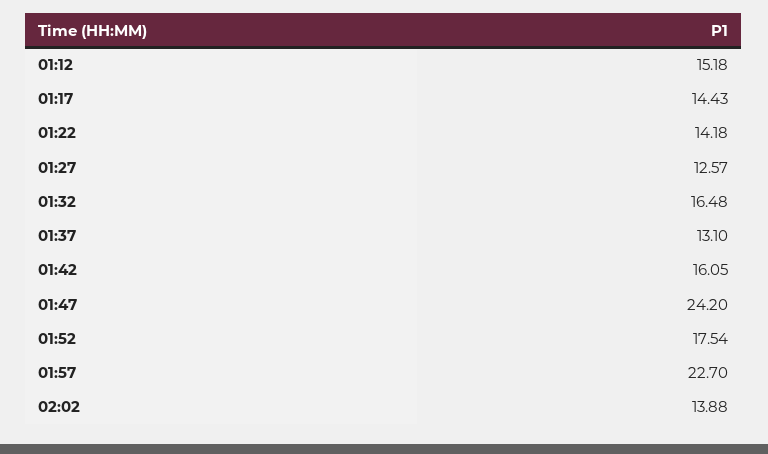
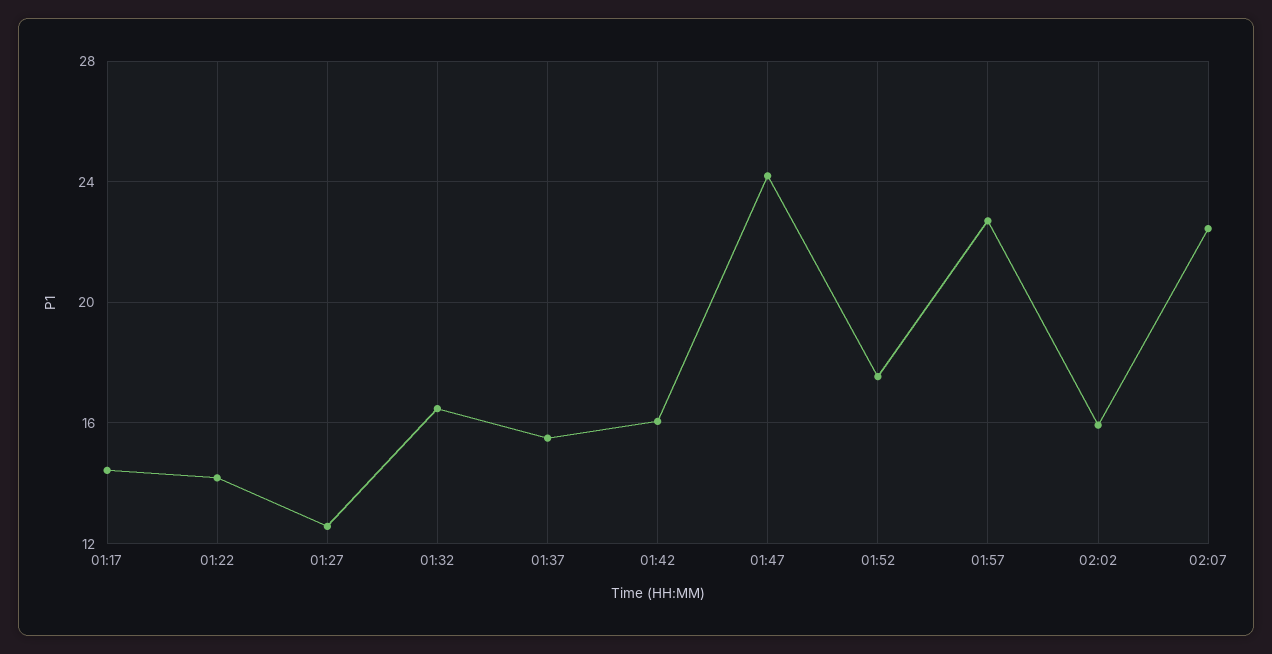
01:12: 15.18 -> none
01:37: 13.1 -> 15.5
02:02: 13.88 -> 16
02:07: none -> 22.5

